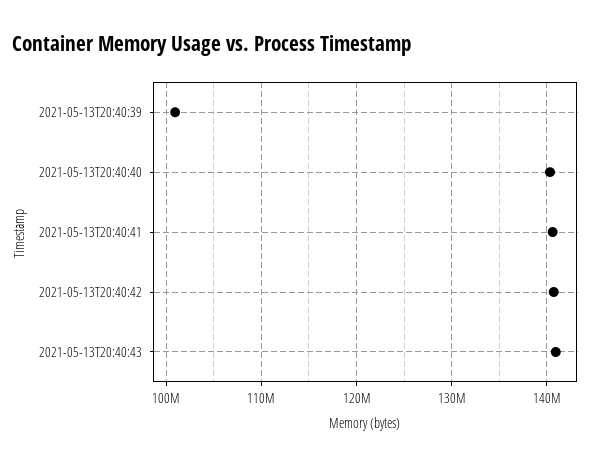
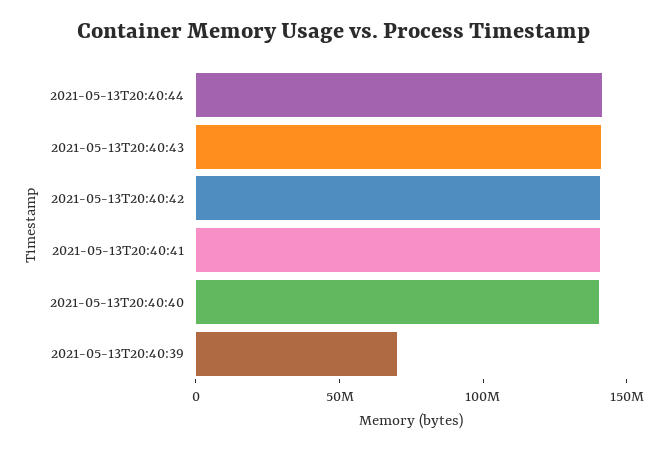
2021-05-13T20:40:39: 101000000 -> 70000000
2021-05-13T20:40:44: none -> 140000000

